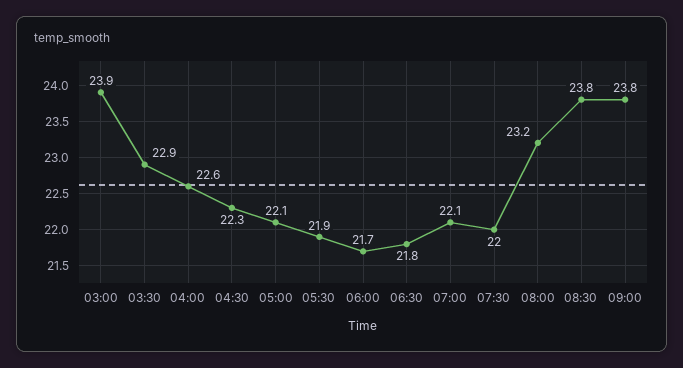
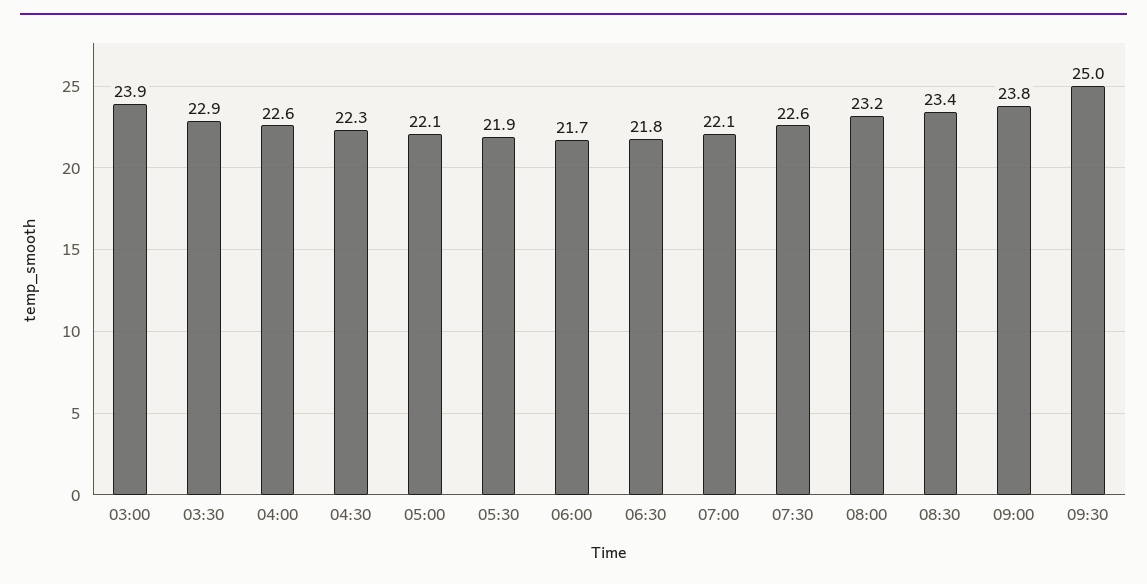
07:30: 22 -> 22.6
08:30: 23.8 -> 23.4
09:30: none -> 25

